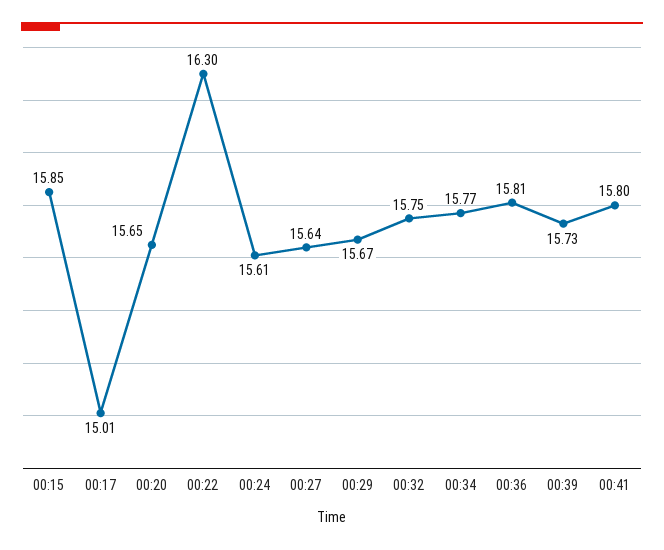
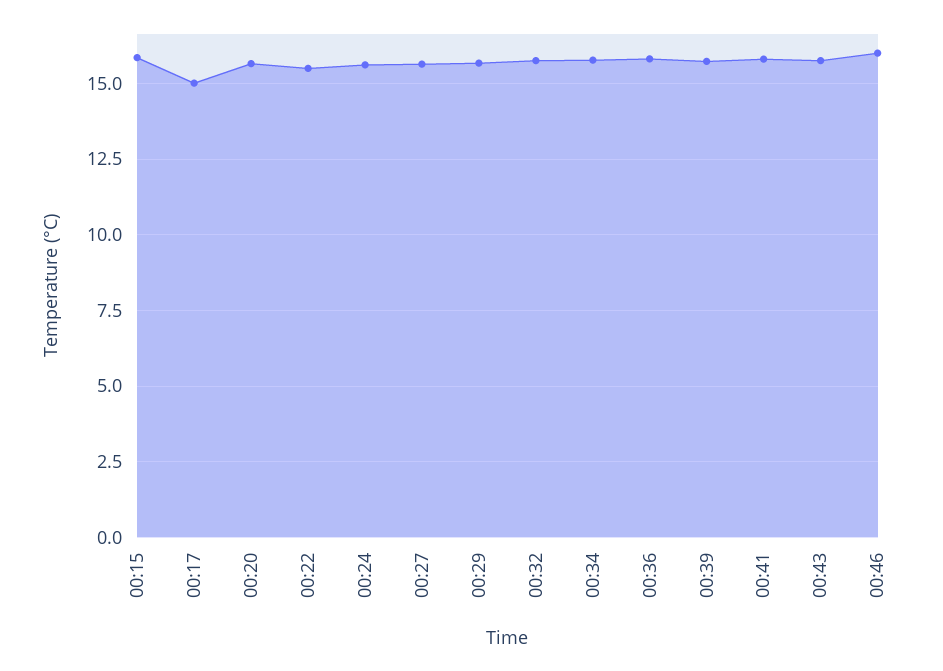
00:22: 16.3 -> 15.5
00:43: none -> 15.75
00:46: none -> 16

